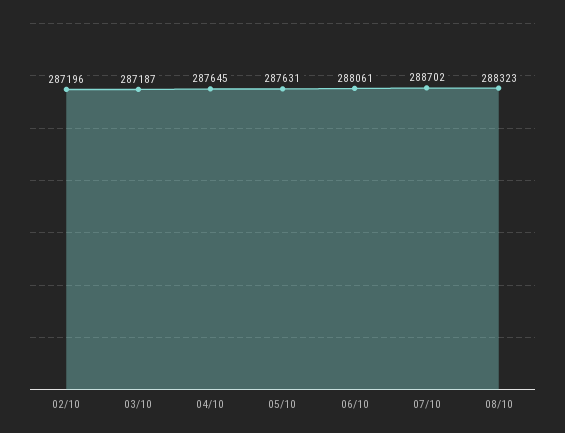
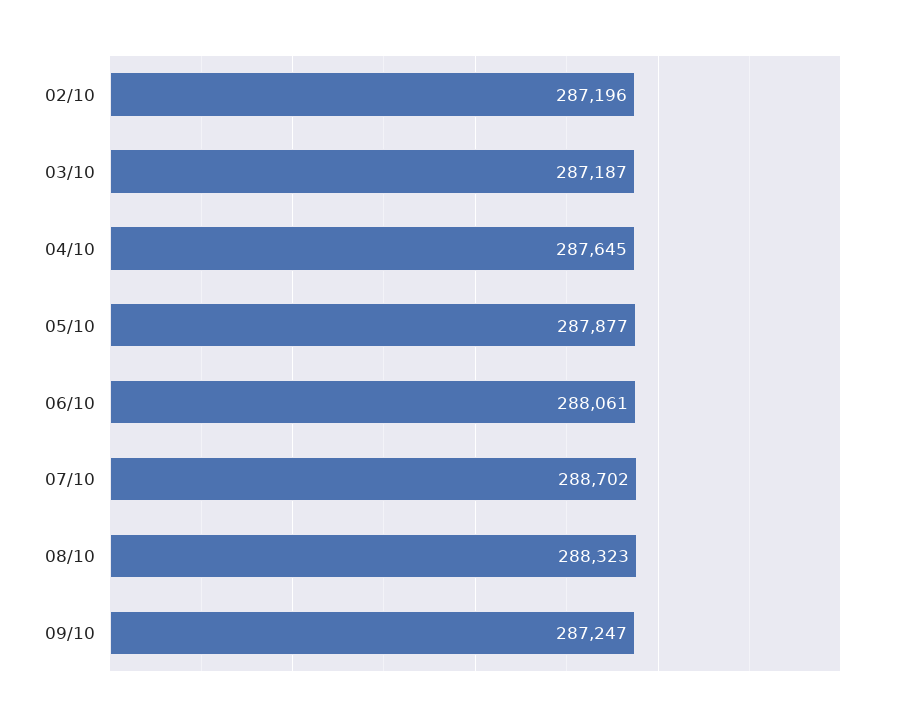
05/10: 287631 -> 287877
09/10: none -> 287247

